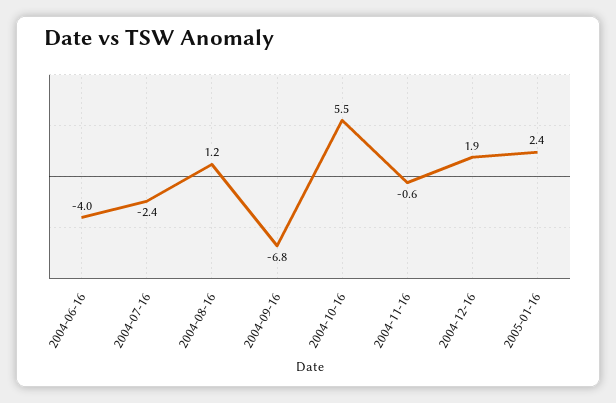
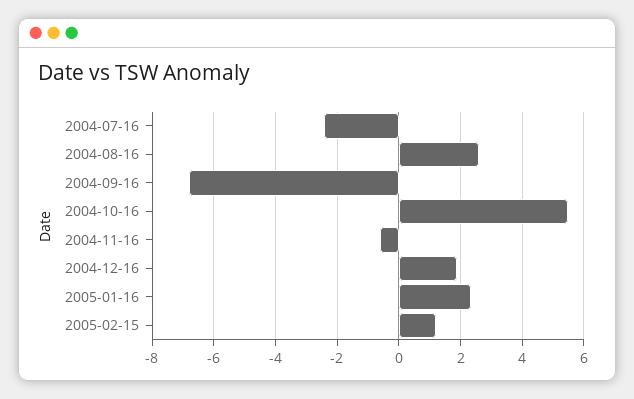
2004-06-16: -4 -> none
2004-08-16: 1.2 -> 2.6
2005-02-15: none -> 1.2

